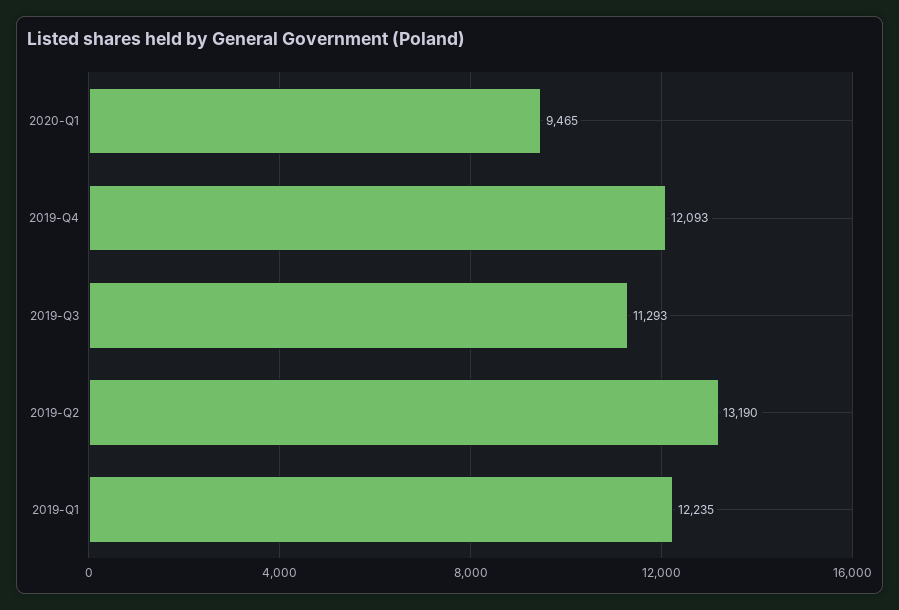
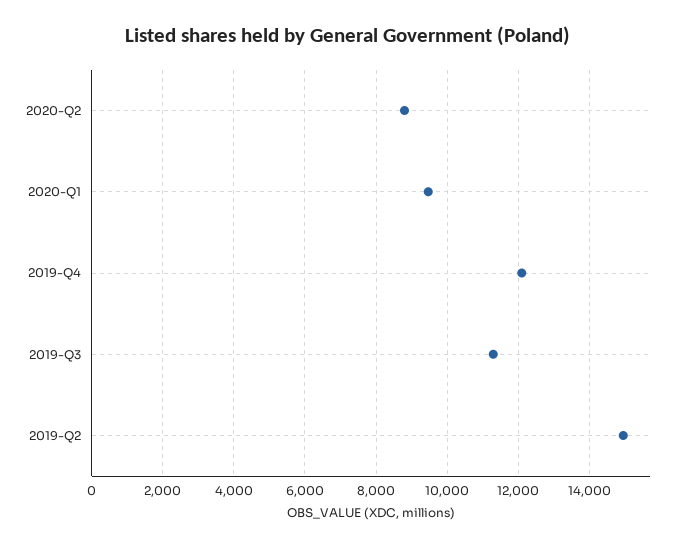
2019-Q2: 13190 -> 15000
2019-Q1: 12235 -> none
2020-Q2: none -> 8800

